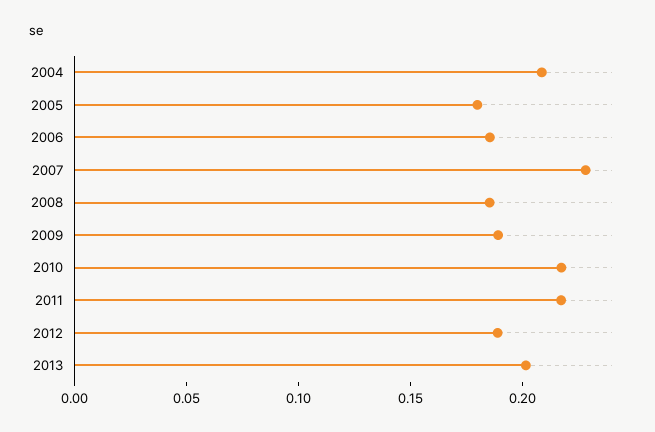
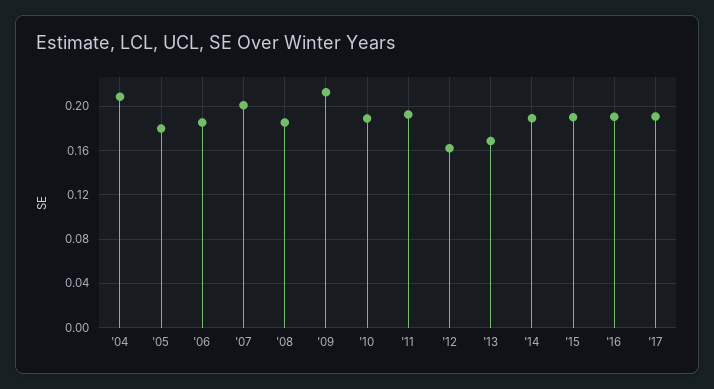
2007: 0.23 -> 0.2
2009: 0.19 -> 0.21
2010: 0.22 -> 0.19
2011: 0.22 -> 0.19
2012: 0.19 -> 0.16
2013: 0.2 -> 0.17
'14: none -> 0.19
'15: none -> 0.19
'16: none -> 0.19
'17: none -> 0.19

